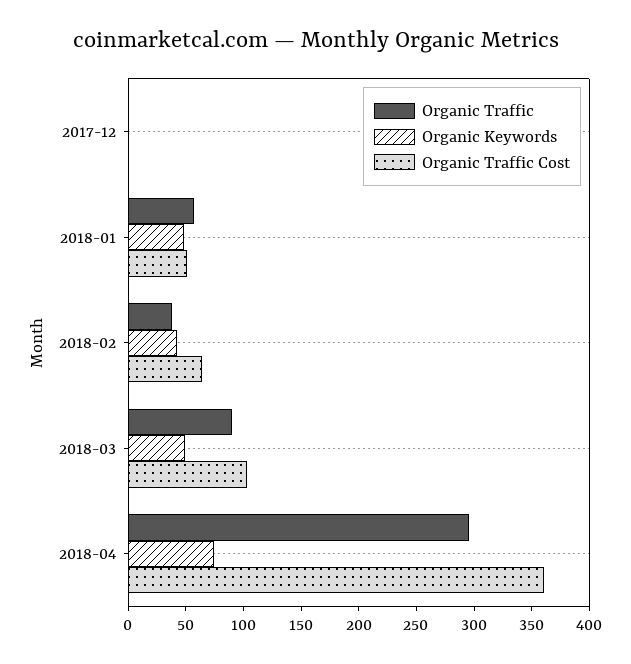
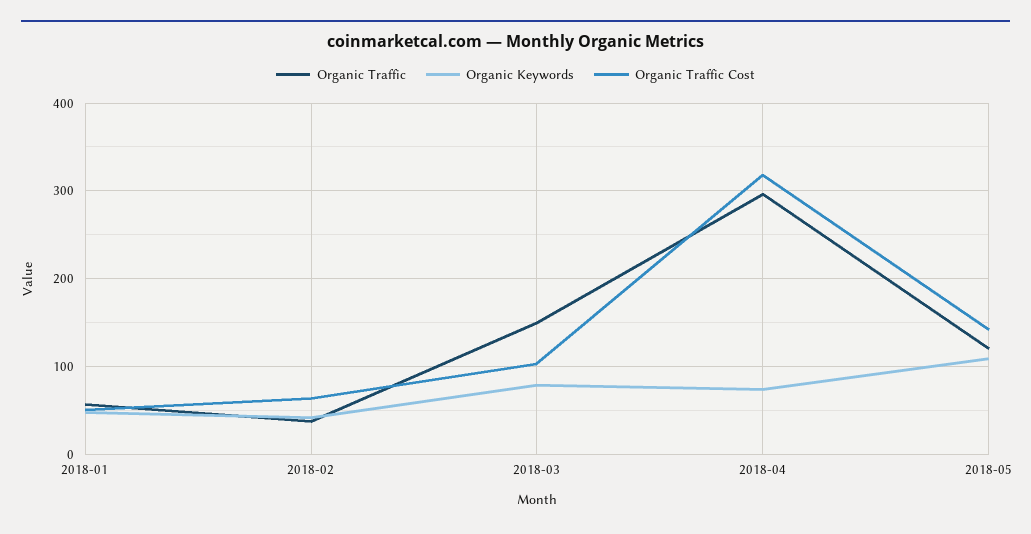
Organic Traffic, 2017-12: 0 -> none
Organic Keywords, 2017-12: 0 -> none
Organic Traffic Cost, 2017-12: 0 -> none
Organic Traffic, 2018-03: 90 -> 150
Organic Keywords, 2018-03: 50 -> 80
Organic Traffic Cost, 2018-04: 360 -> 320
Organic Traffic, 2018-05: none -> 120
Organic Keywords, 2018-05: none -> 110
Organic Traffic Cost, 2018-05: none -> 140

